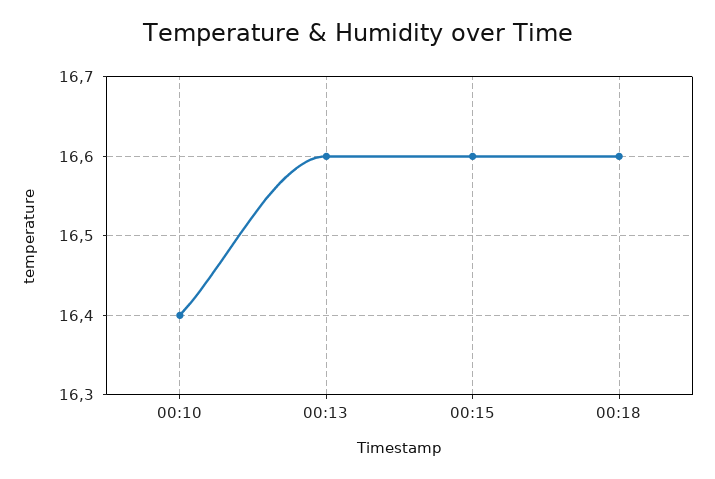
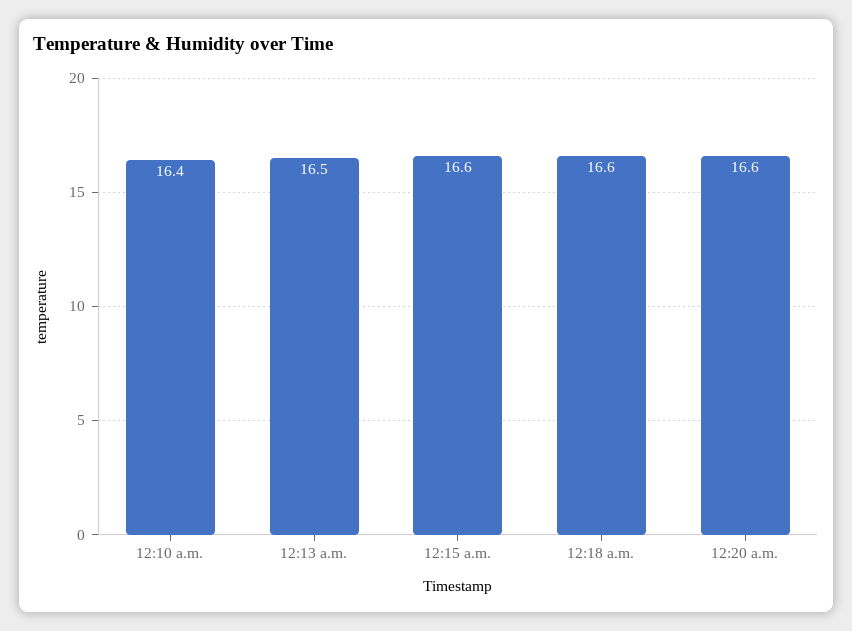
00:13: 16.6 -> 16.5
12:20 a.m.: none -> 16.6

